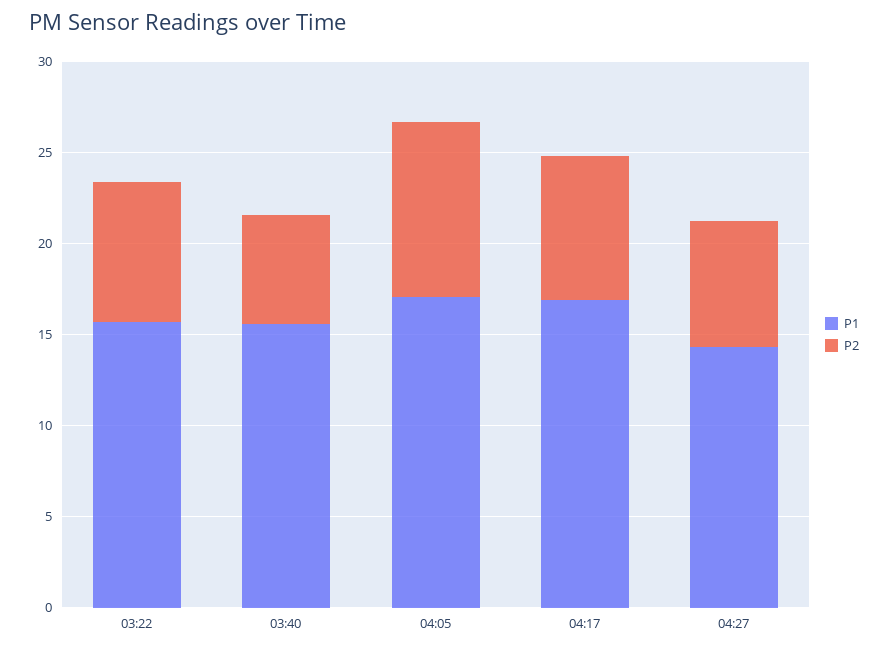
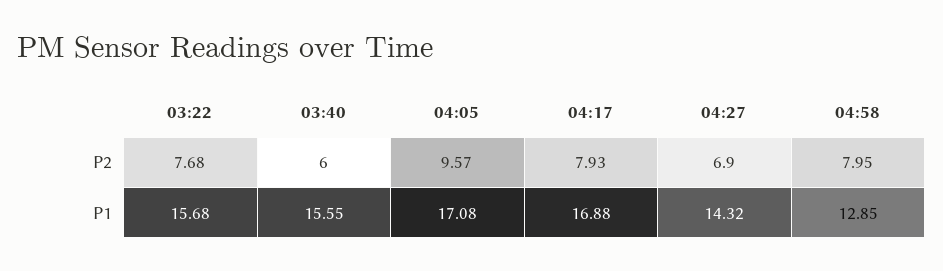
P2, 04:58: none -> 7.95
P1, 04:58: none -> 12.85

